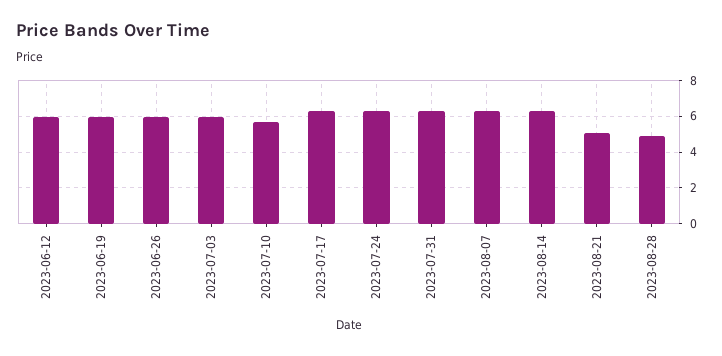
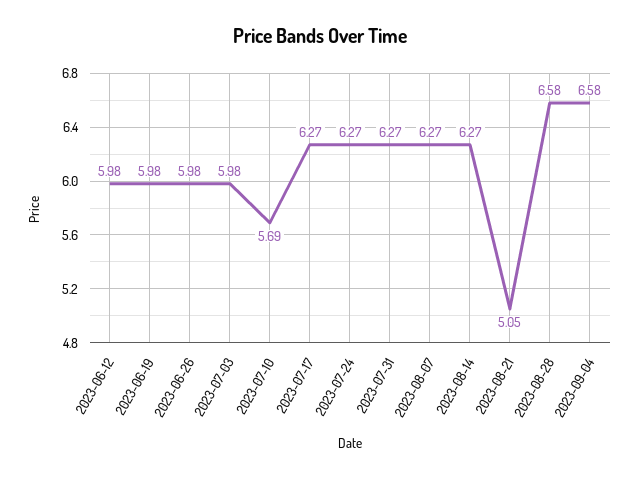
2023-08-28: 5 -> 6.58
2023-09-04: none -> 6.58

